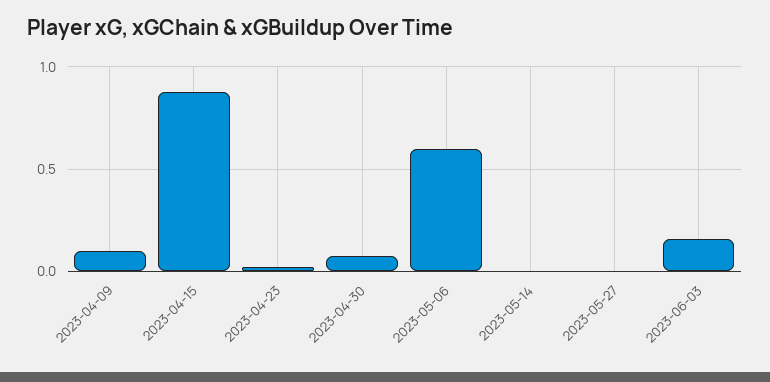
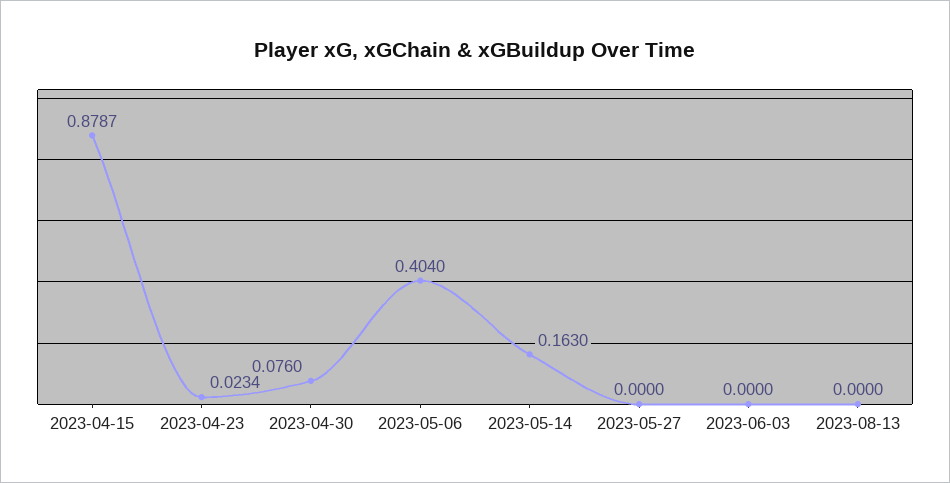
2023-04-09: 0.1 -> none
2023-05-06: 0.6 -> 0.404
2023-05-14: 0 -> 0.163
2023-06-03: 0.15 -> 0
2023-08-13: none -> 0

